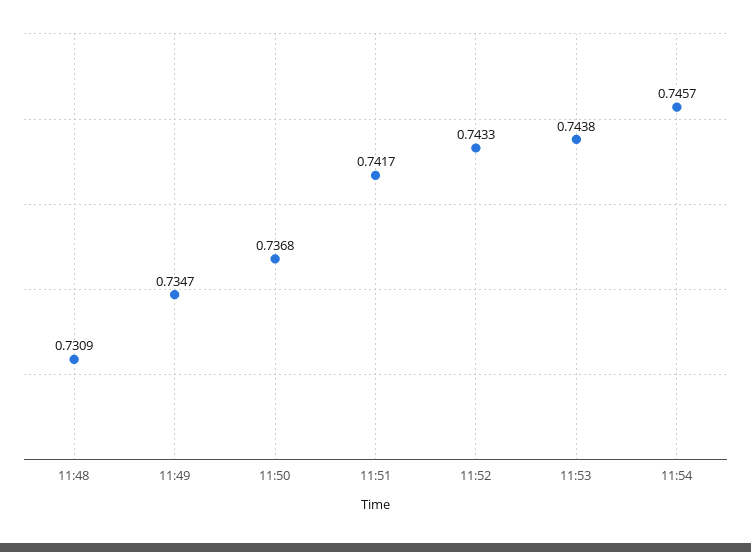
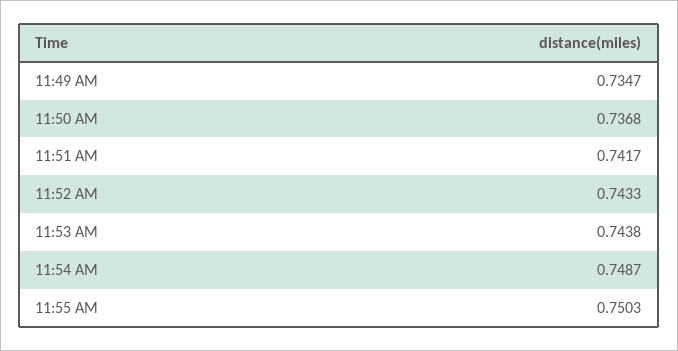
11:48: 0.7309 -> none
11:54: 0.7457 -> 0.7487
11:55 AM: none -> 0.7503

